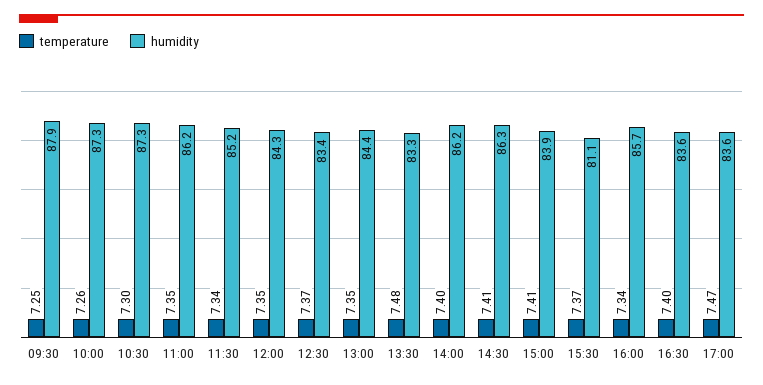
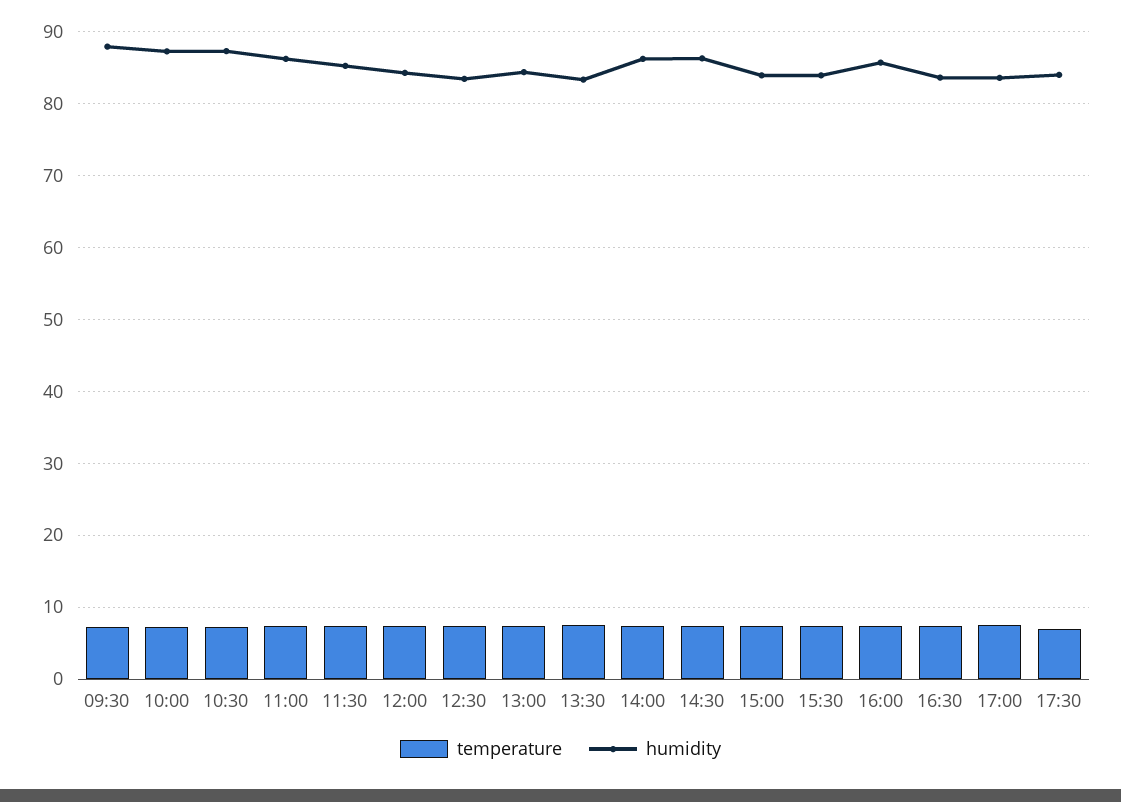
humidity, 15:30: 81.1 -> 84
temperature, 17:30: none -> 7
humidity, 17:30: none -> 84

